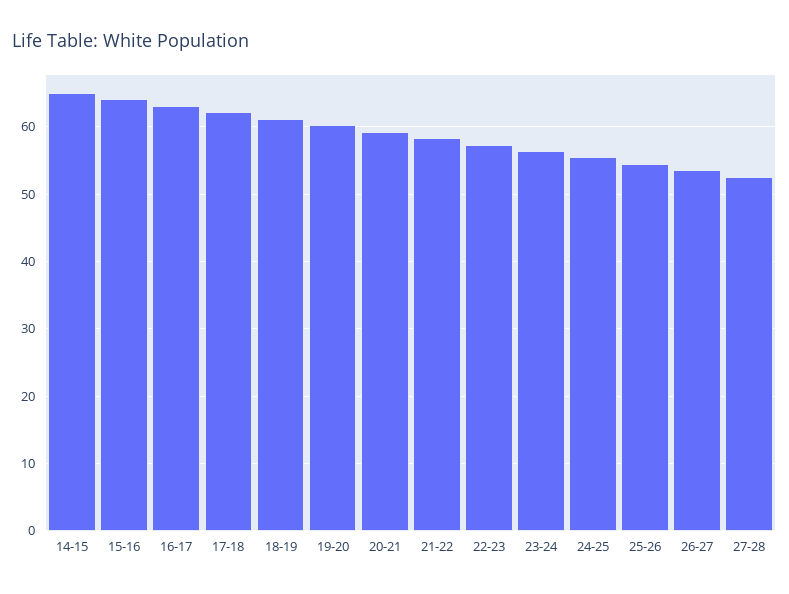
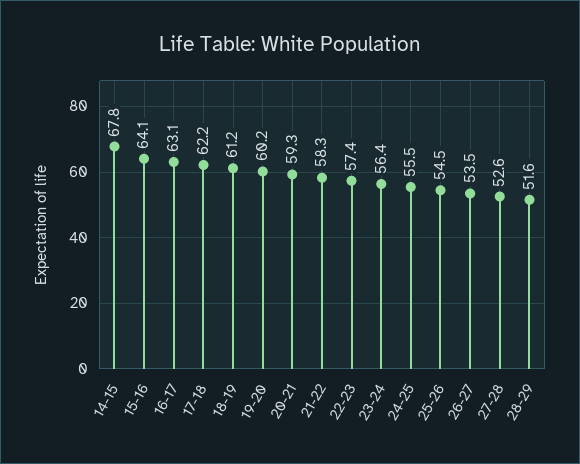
14-15: 65 -> 67.8
28-29: none -> 51.6

